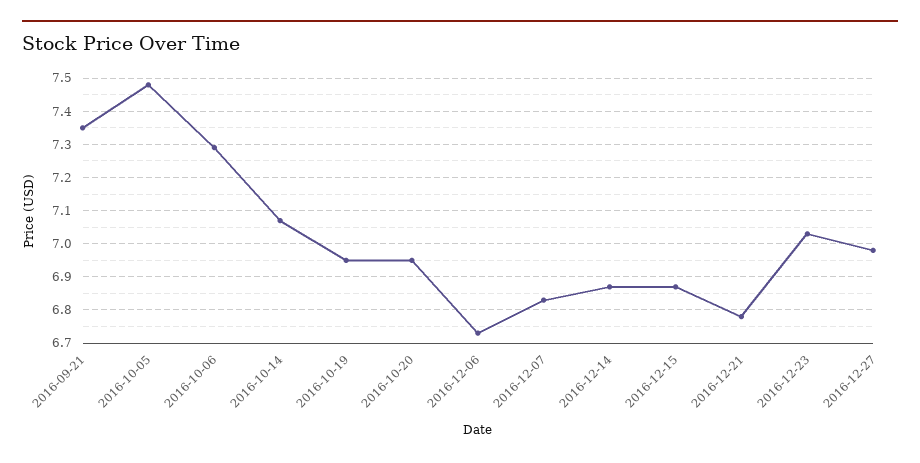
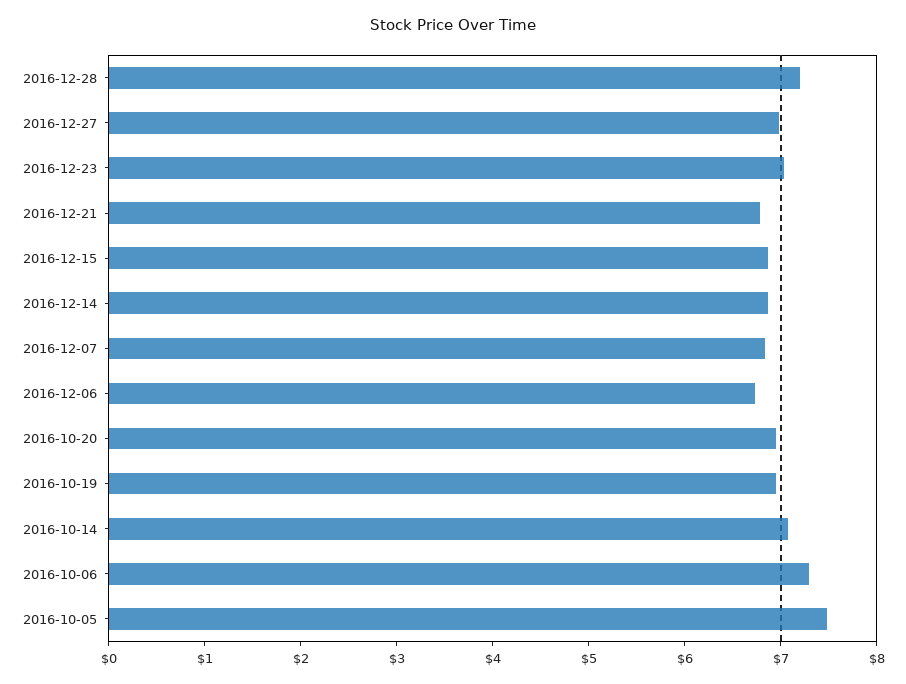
2016-09-21: 7.35 -> none
2016-12-28: none -> 7.2

